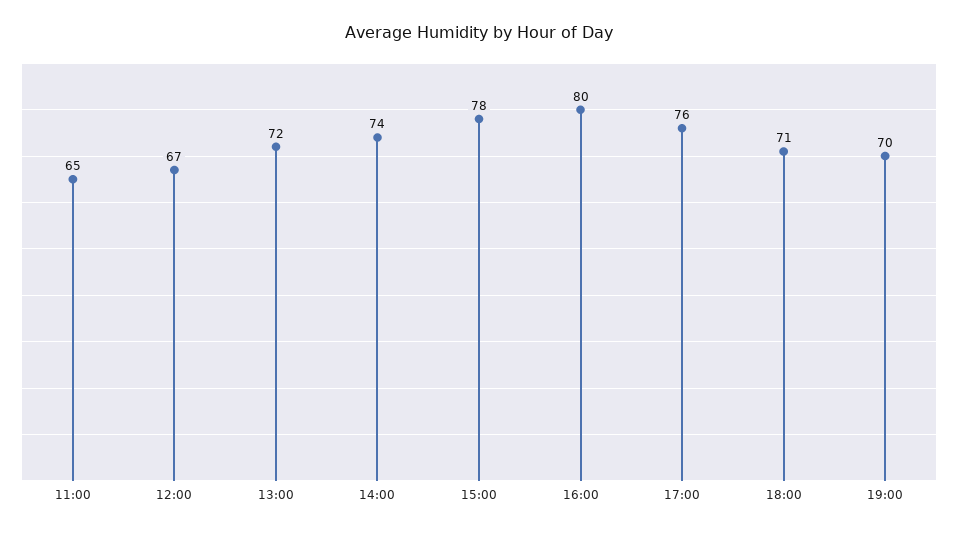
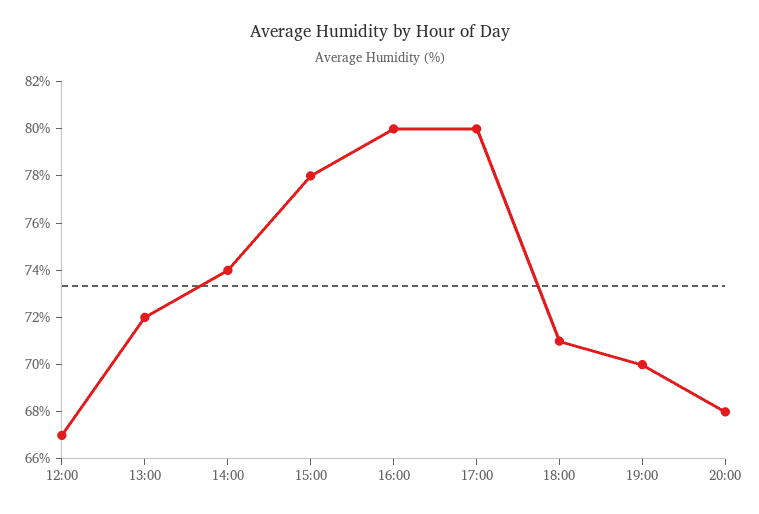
11:00: 65 -> none
17:00: 76 -> 80
20:00: none -> 68

